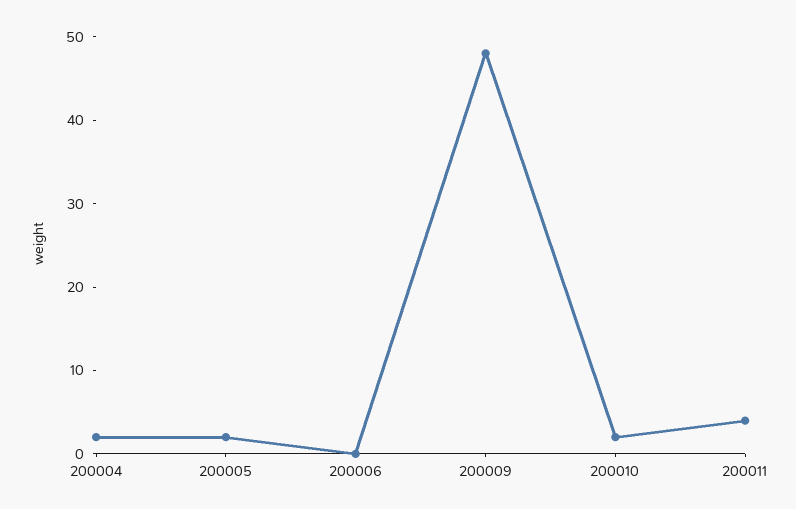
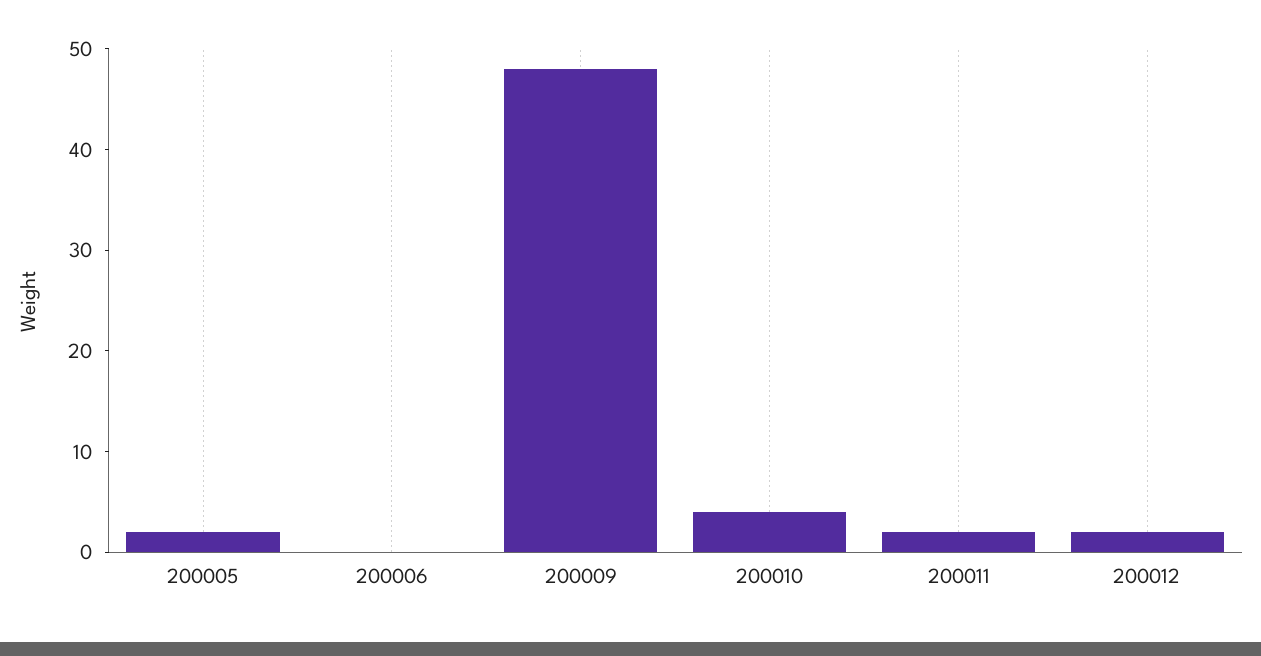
200004: 2 -> none
200010: 2 -> 4
200011: 4 -> 2
200012: none -> 2

